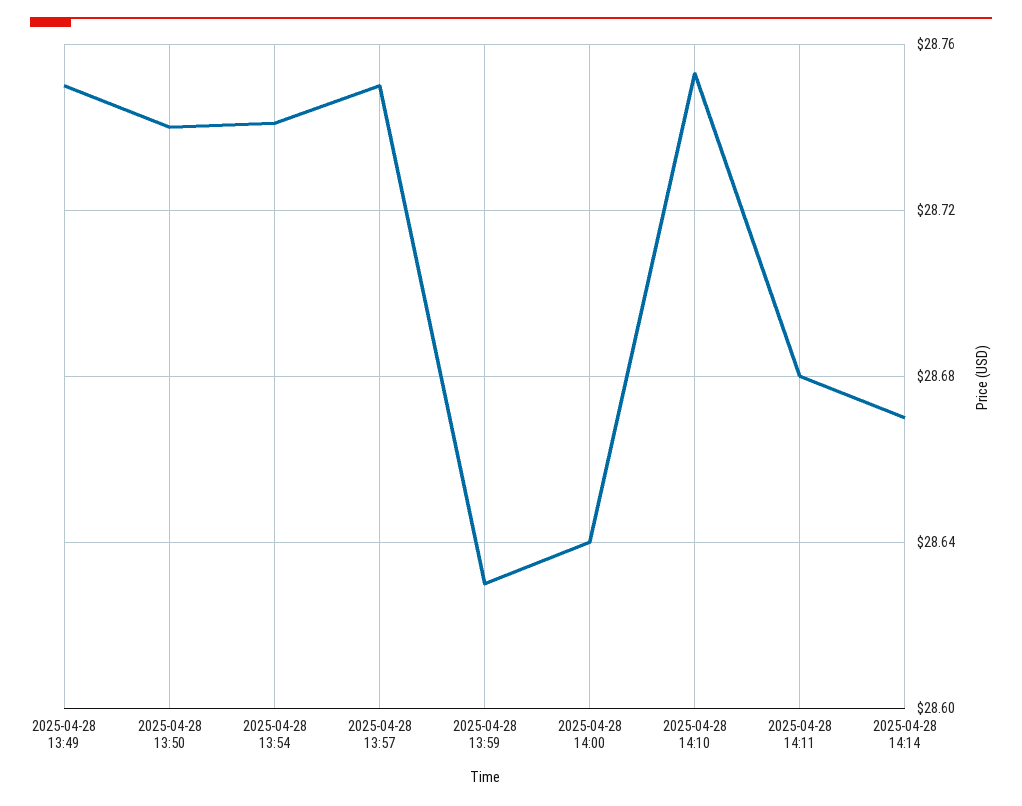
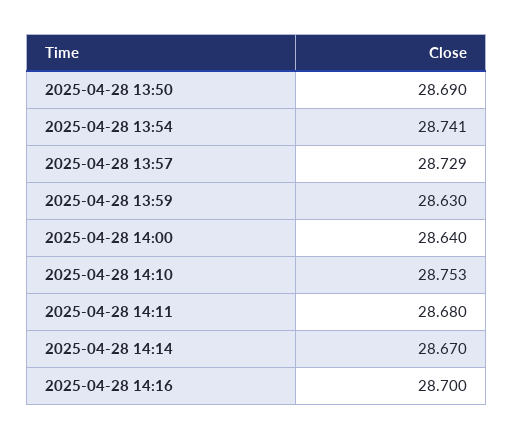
2025-04-28 13:49: 28.75 -> none
2025-04-28 13:50: 28.74 -> 28.69
2025-04-28 13:57: 28.75 -> 28.729
2025-04-28 14:16: none -> 28.7

